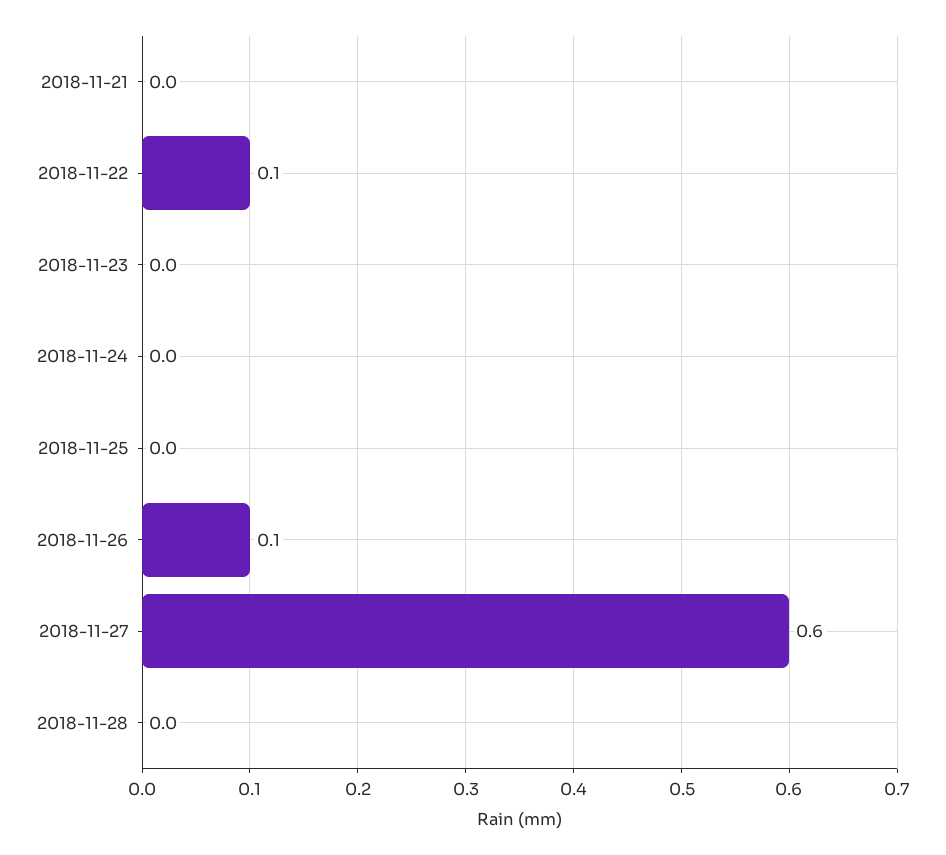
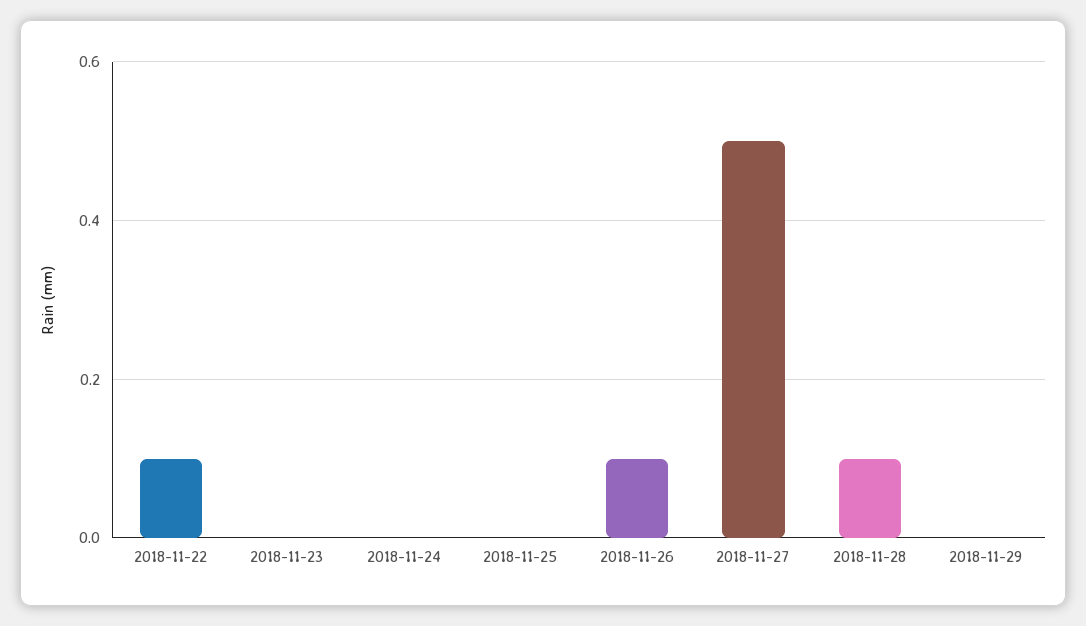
2018-11-21: 0 -> none
2018-11-27: 0.6 -> 0.5
2018-11-28: 0 -> 0.1
2018-11-29: none -> 0

